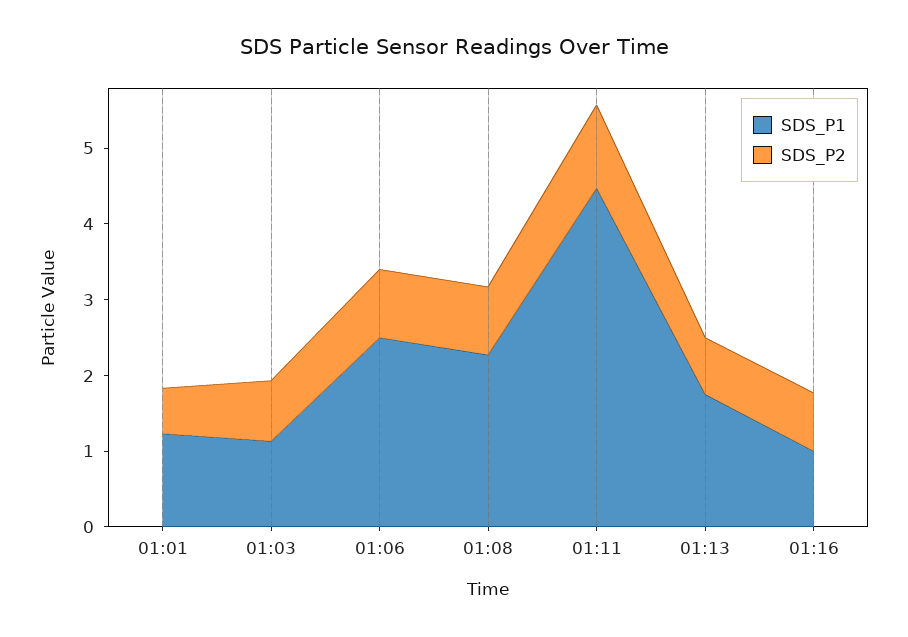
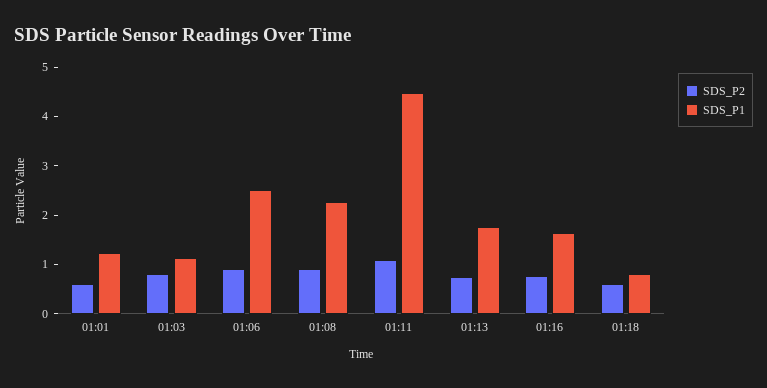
SDS_P1, 01:16: 1 -> 1.6
SDS_P2, 01:18: none -> 0.6
SDS_P1, 01:18: none -> 0.8

